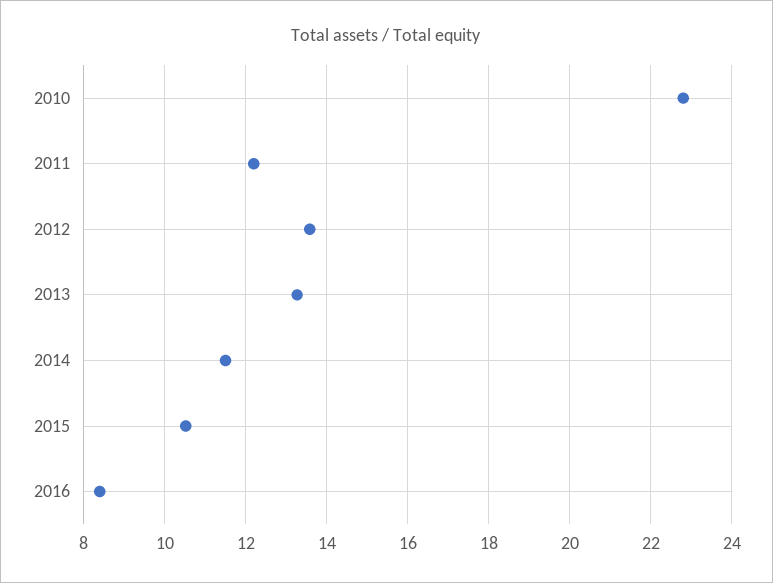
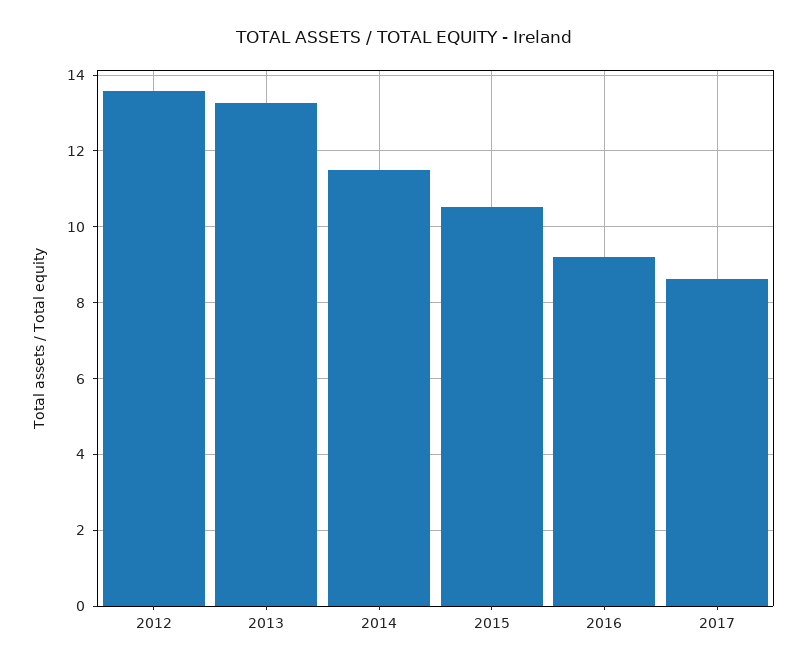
2010: 22.8 -> none
2011: 12.2 -> none
2016: 8.4 -> 9.2
2017: none -> 8.6

